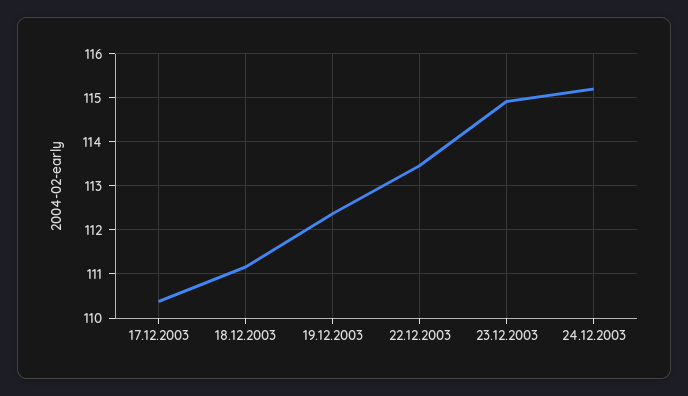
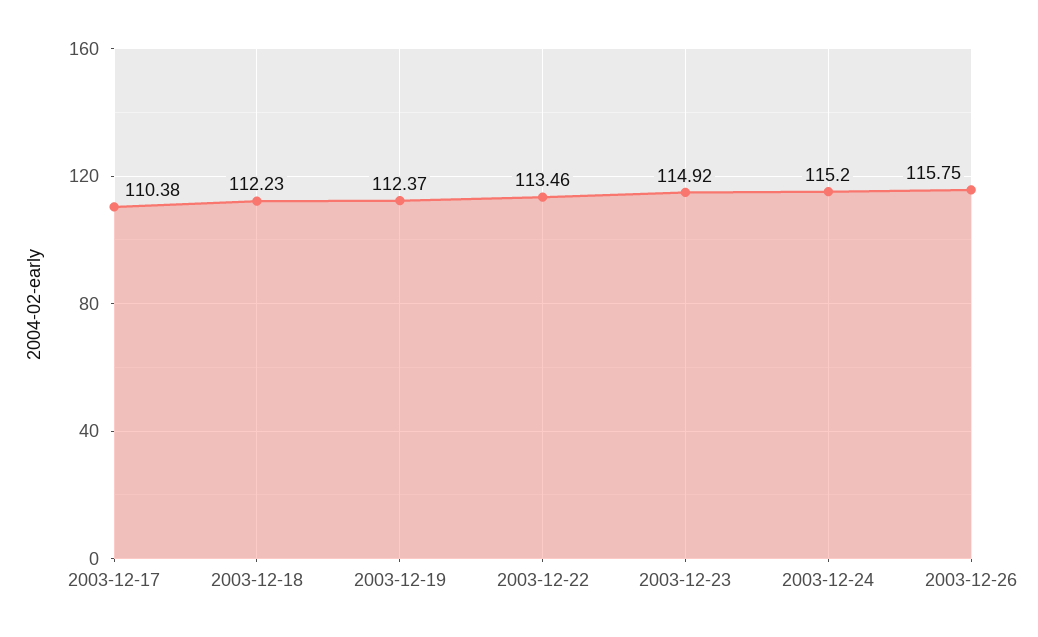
18.12.2003: 111.2 -> 112.23
2003-12-26: none -> 115.75

